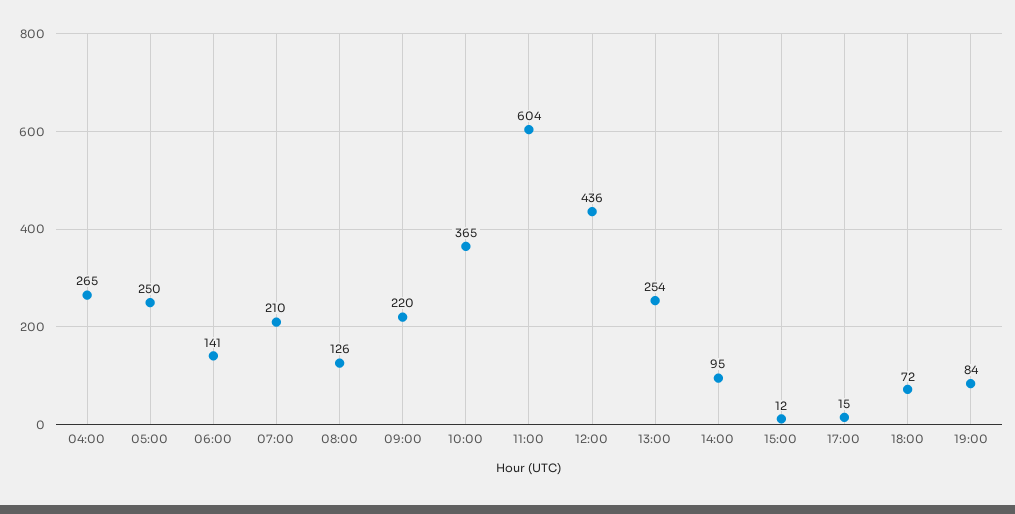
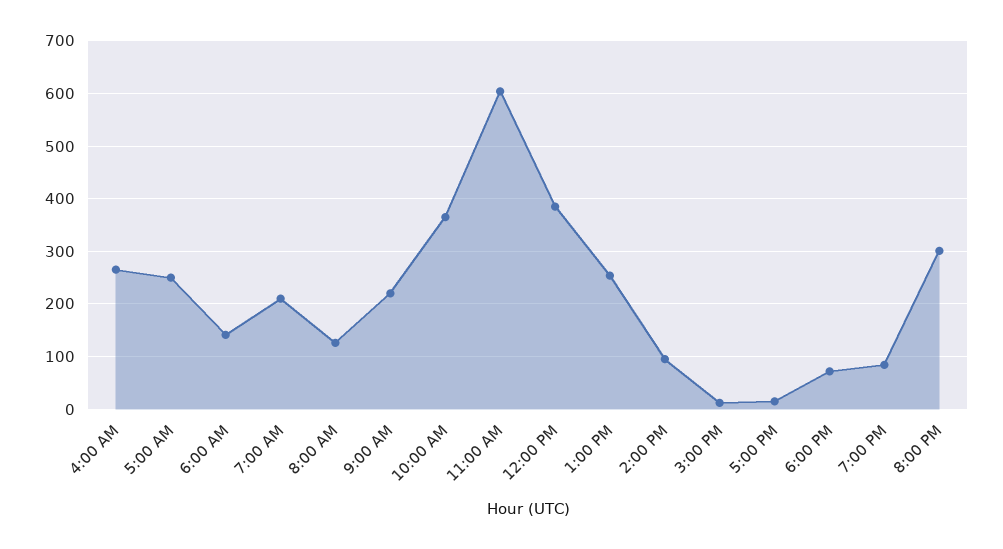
12:00: 436 -> 380
8:00 PM: none -> 300

